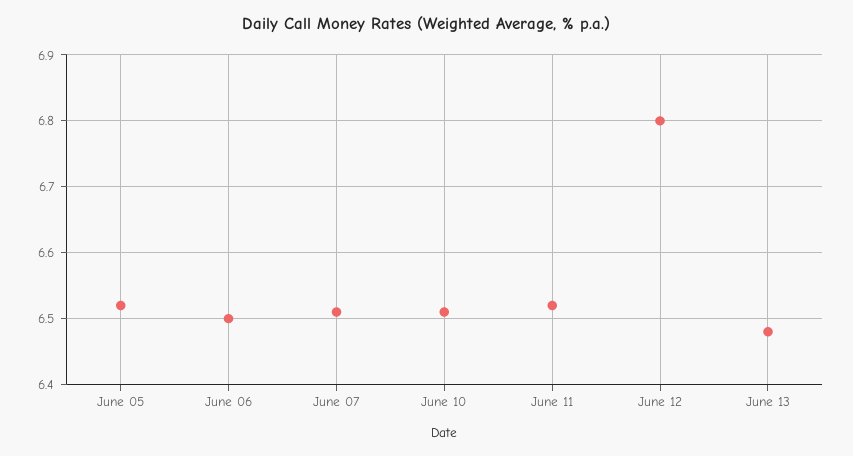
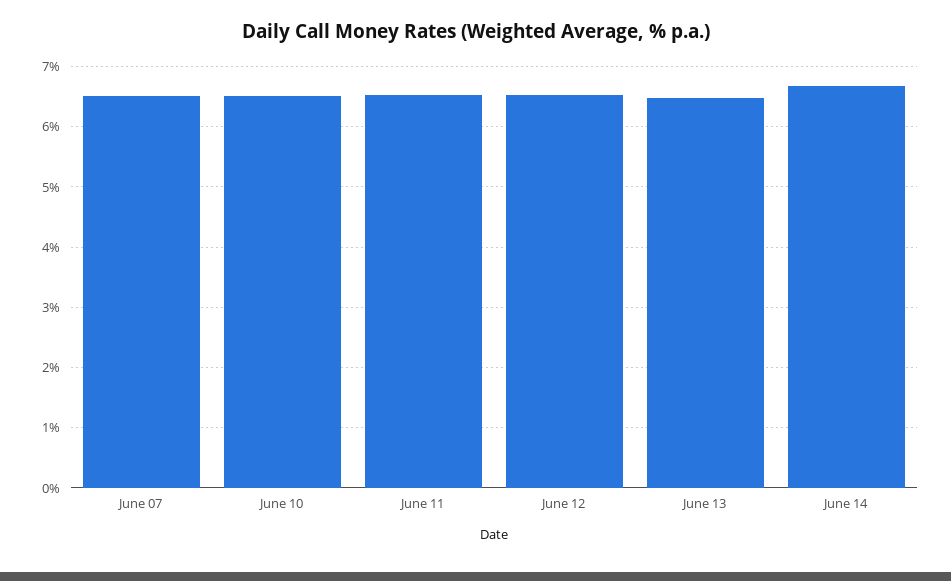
June 05: 6.52 -> none
June 06: 6.5 -> none
June 12: 6.8 -> 6.5
June 14: none -> 6.7

